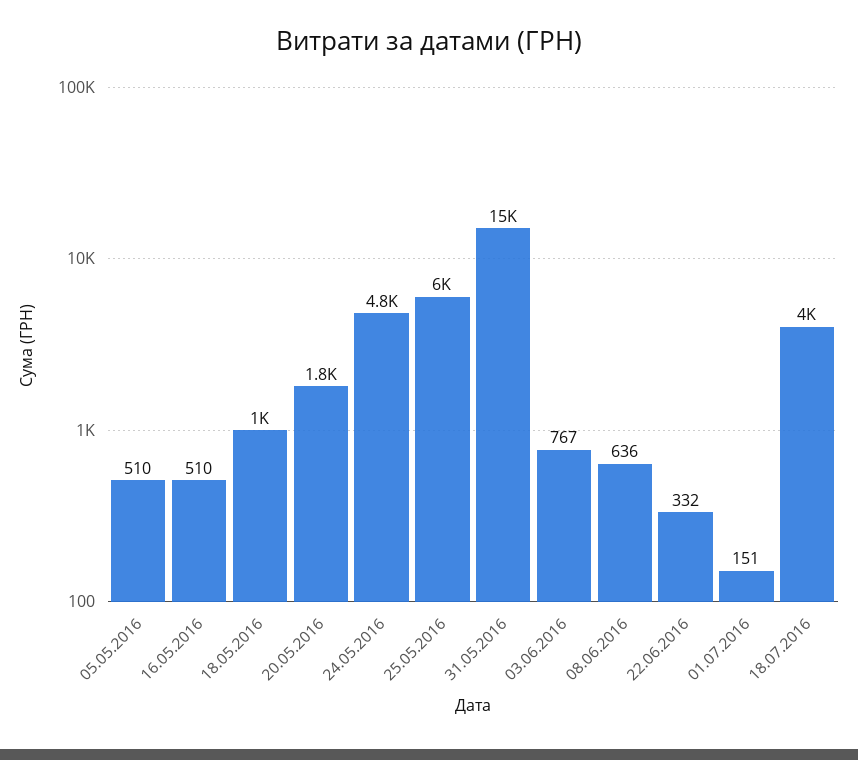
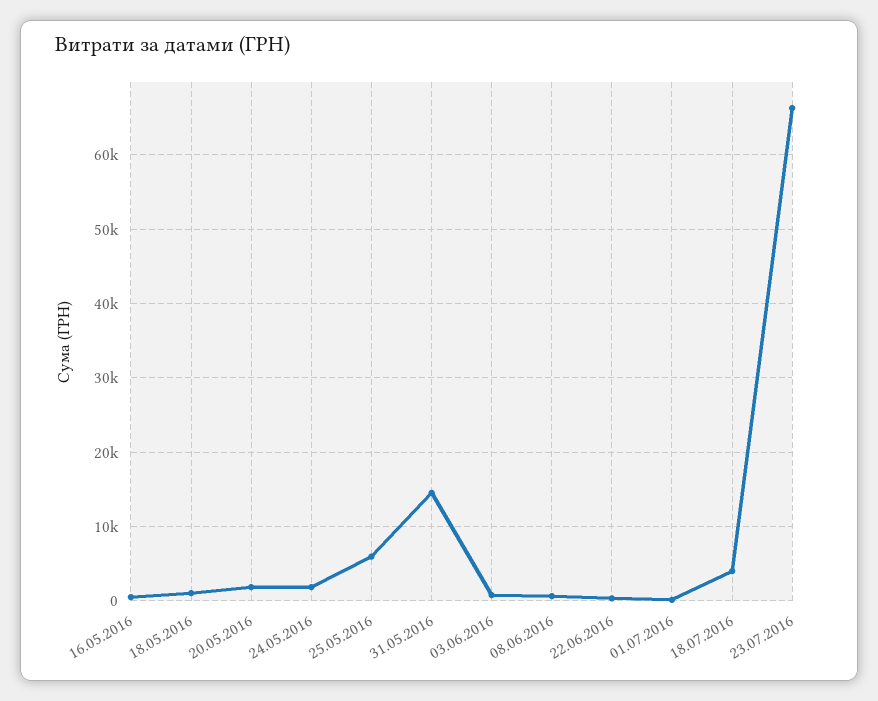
05.05.2016: 510 -> none
24.05.2016: 4800 -> 2000
23.07.2016: none -> 66000

